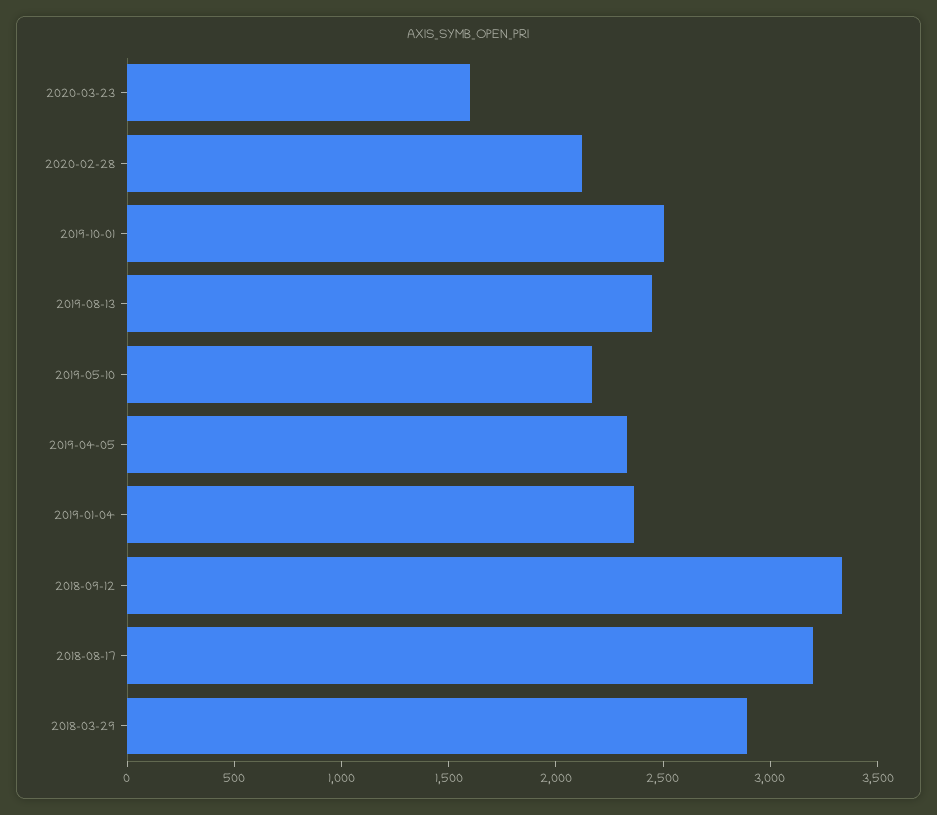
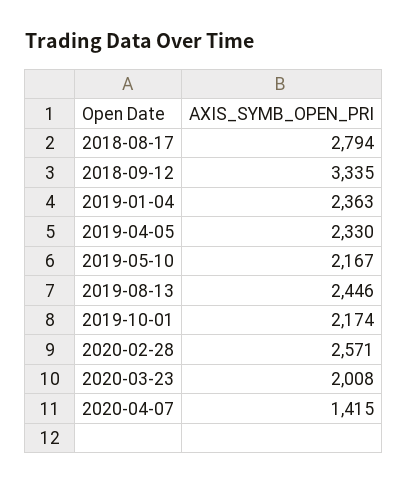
2020-03-23: 1600 -> 2008
2020-02-28: 2100 -> 2571
2019-10-01: 2500 -> 2174
2018-08-17: 3200 -> 2794
2018-03-29: 2900 -> none
2020-04-07: none -> 1415

